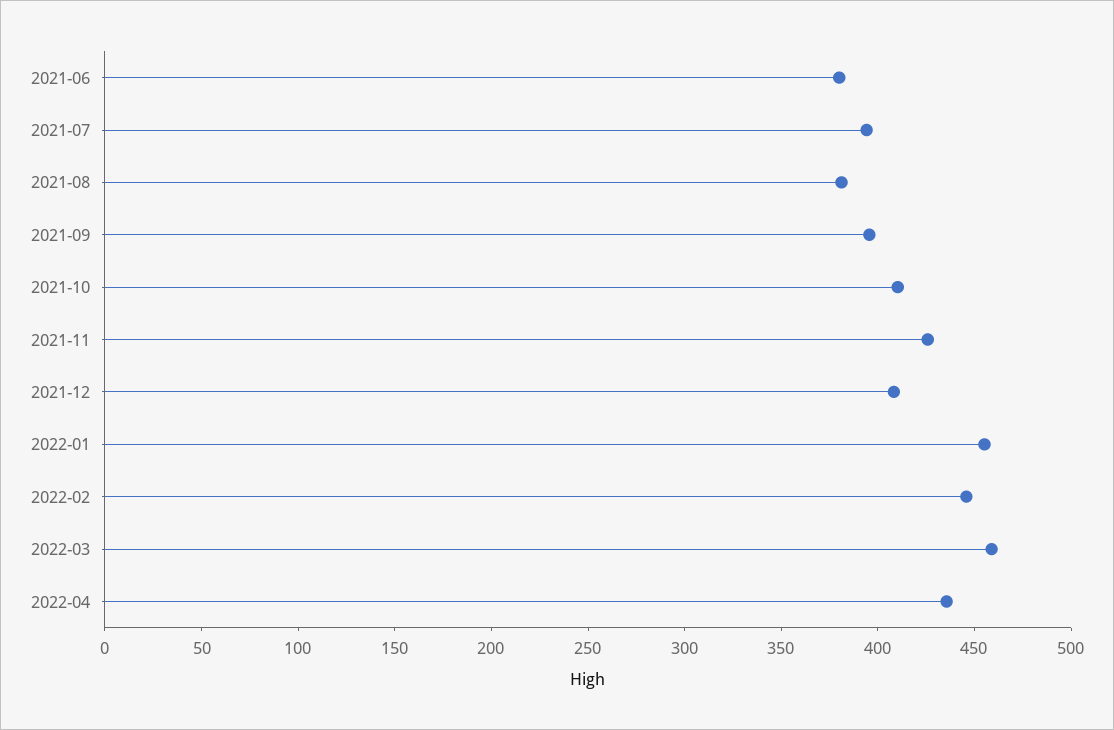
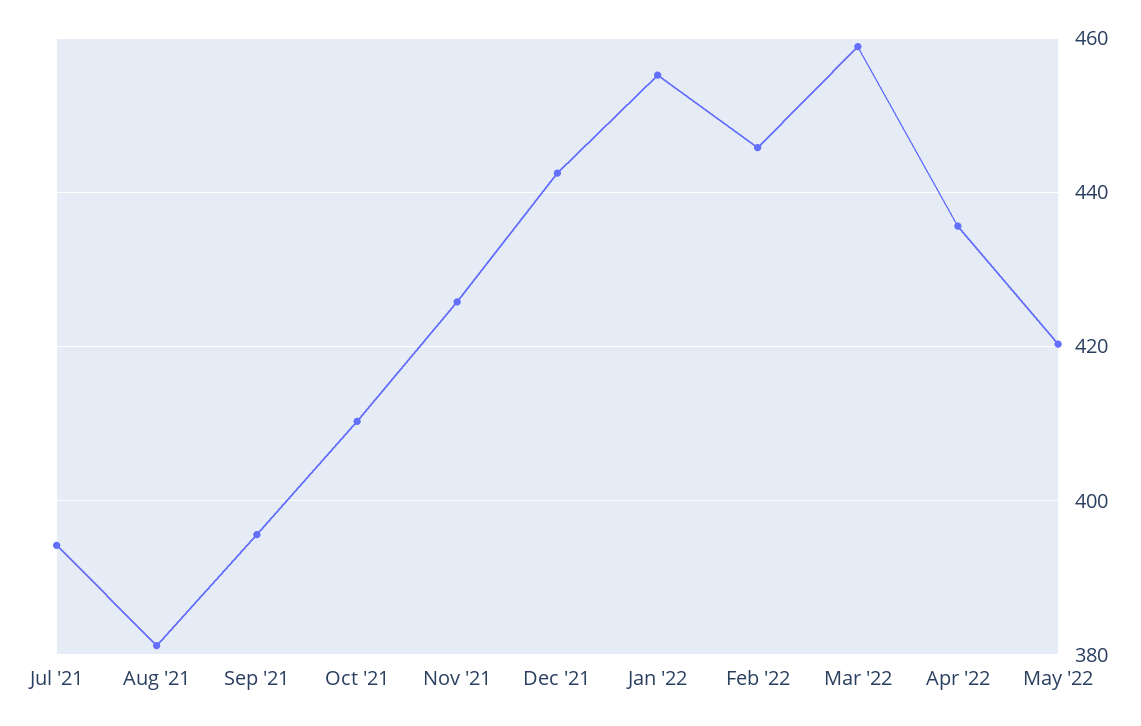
2021-06: 380 -> none
2021-12: 410 -> 442
May '22: none -> 420

